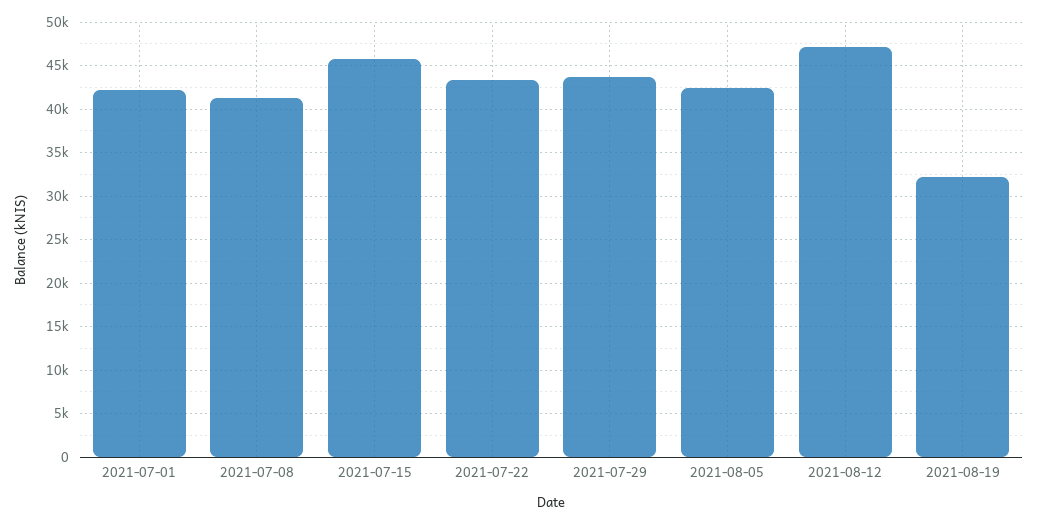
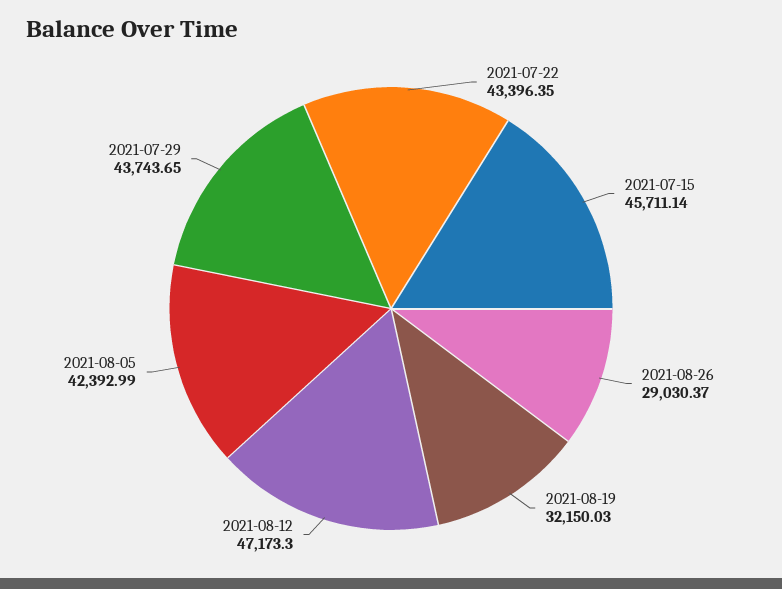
2021-07-01: 42000 -> none
2021-07-08: 41000 -> none
2021-08-26: none -> 29030.37

